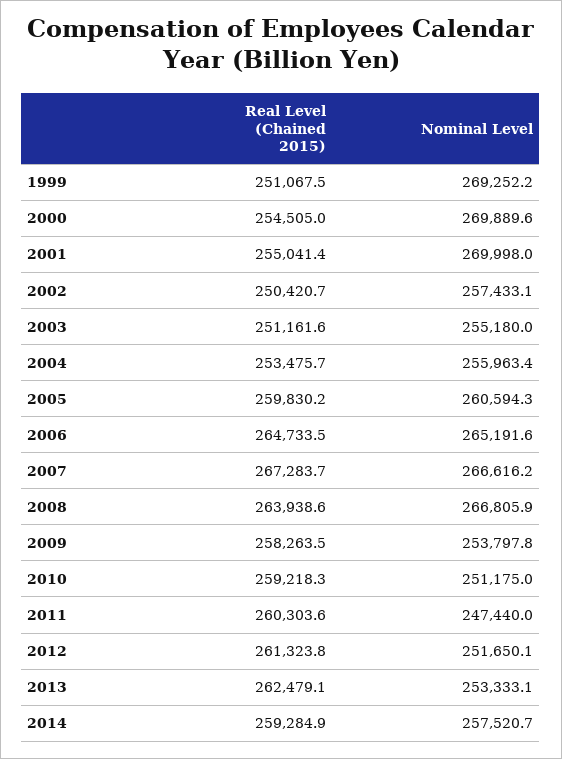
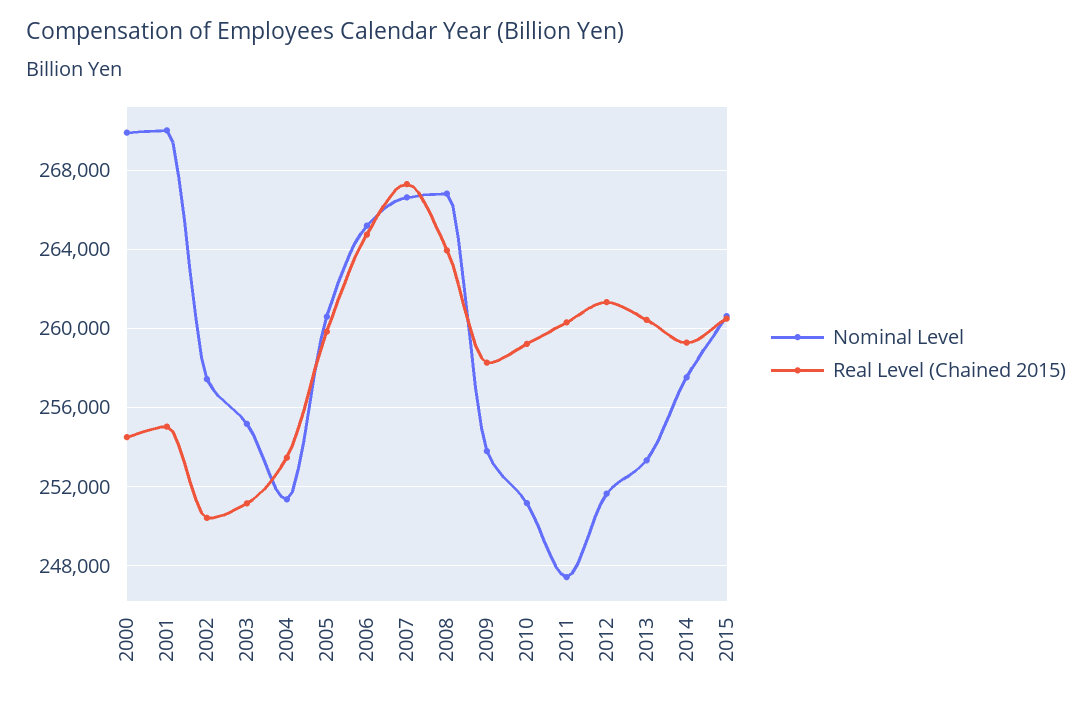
Real Level (Chained 2015), 1999: 251067.5 -> none
Nominal Level, 1999: 269252.2 -> none
Nominal Level, 2004: 255963.4 -> 251500
Real Level (Chained 2015), 2013: 262479.1 -> 260500
Nominal Level, 2015: none -> 260500
Real Level (Chained 2015), 2015: none -> 260500

